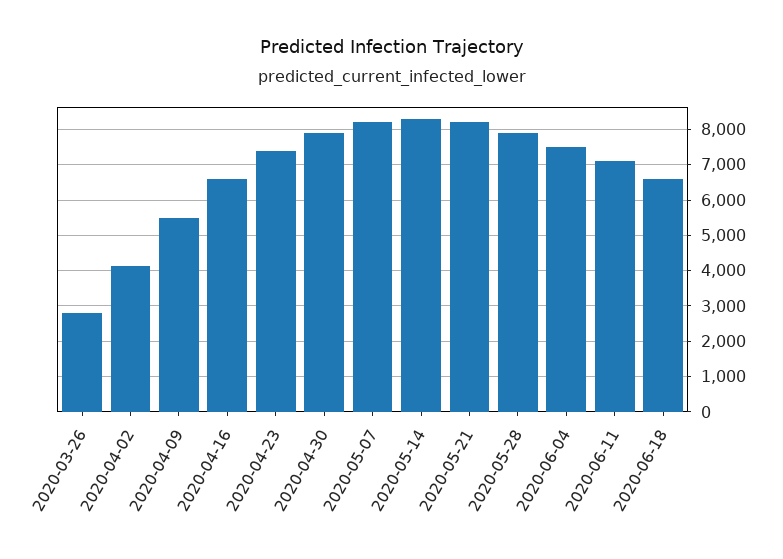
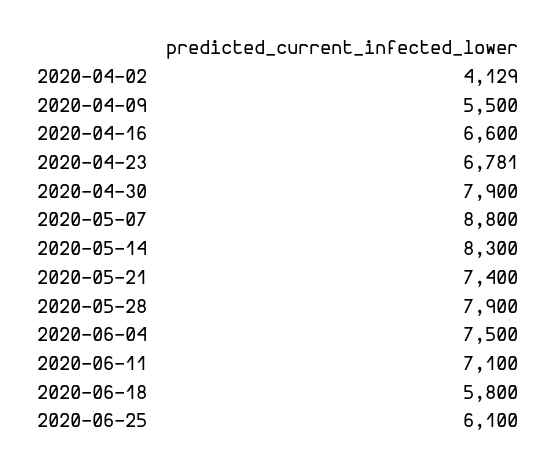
2020-03-26: 2800 -> none
2020-04-23: 7400 -> 6781
2020-05-07: 8200 -> 8800
2020-05-21: 8200 -> 7400
2020-06-18: 6600 -> 5800
2020-06-25: none -> 6100

